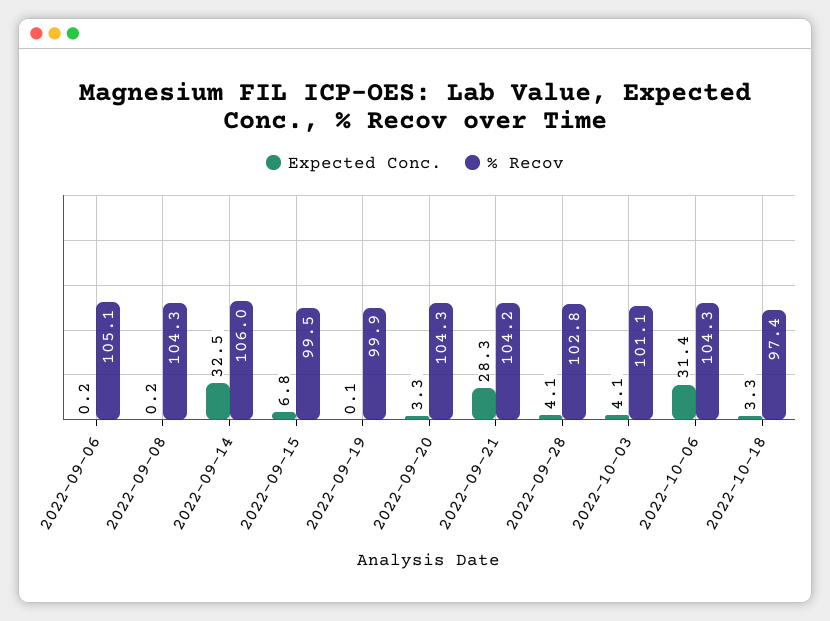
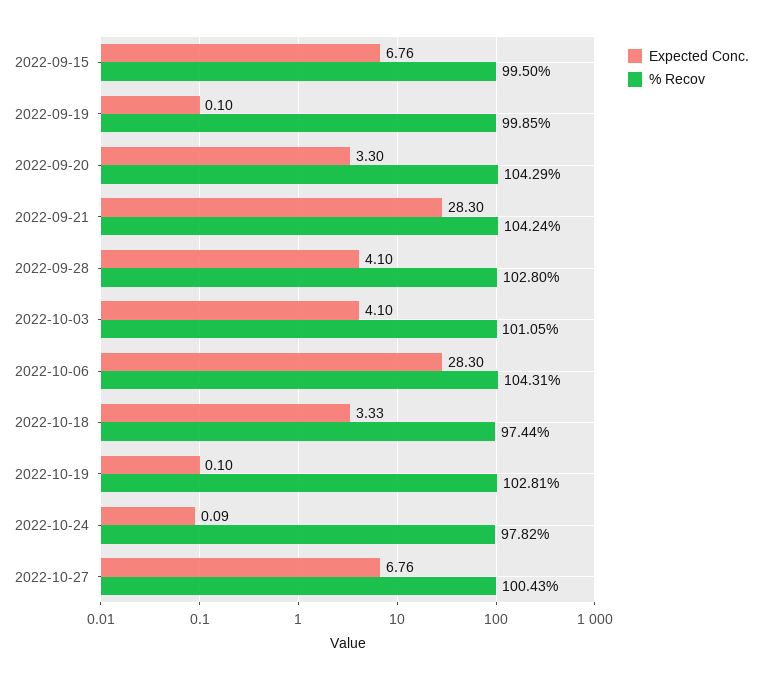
Expected Conc., 2022-09-06: 0.2 -> none
% Recov, 2022-09-06: 105.1 -> none
Expected Conc., 2022-09-08: 0.2 -> none
% Recov, 2022-09-08: 104.3 -> none
Expected Conc., 2022-09-14: 32.5 -> none
% Recov, 2022-09-14: 106 -> none
Expected Conc., 2022-10-06: 31.4 -> 28.3
Expected Conc., 2022-10-19: none -> 0.1
% Recov, 2022-10-19: none -> 102.81
Expected Conc., 2022-10-24: none -> 0.09
% Recov, 2022-10-24: none -> 97.82
Expected Conc., 2022-10-27: none -> 6.76
% Recov, 2022-10-27: none -> 100.43

